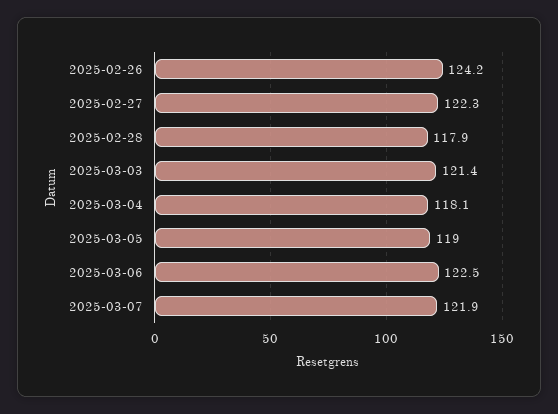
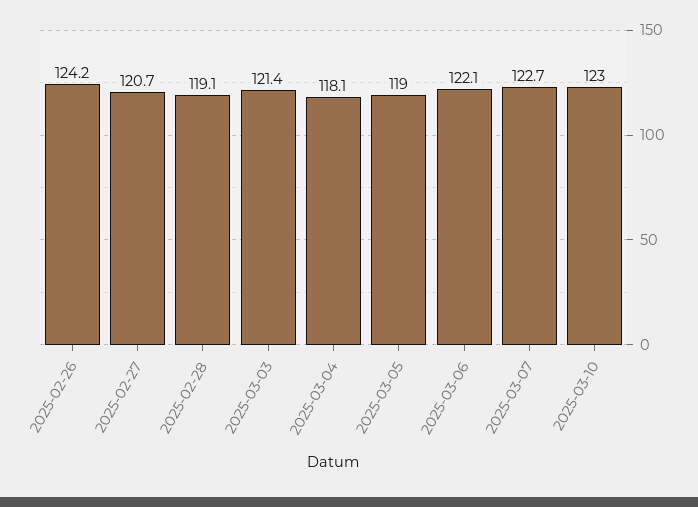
2025-02-27: 122.3 -> 120.7
2025-02-28: 117.9 -> 119.1
2025-03-06: 122.5 -> 122.1
2025-03-07: 121.9 -> 122.7
2025-03-10: none -> 123

